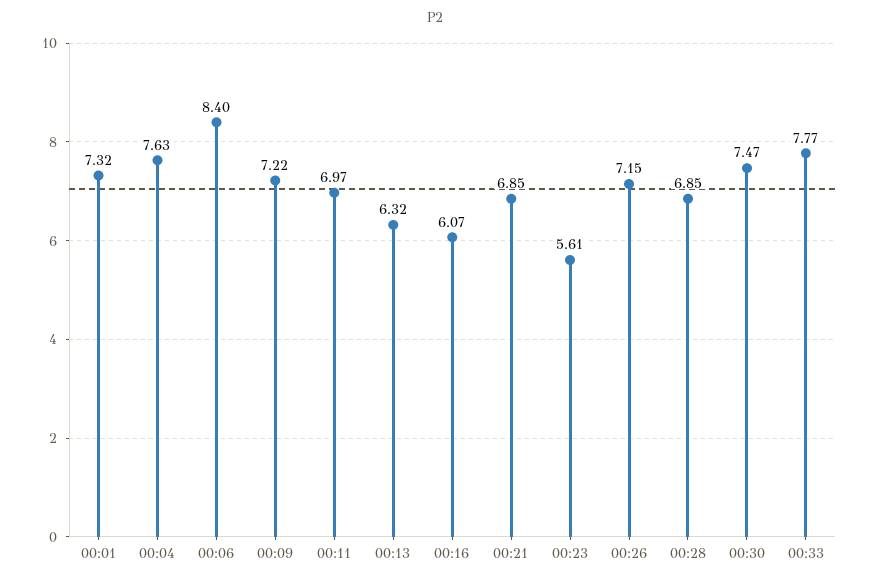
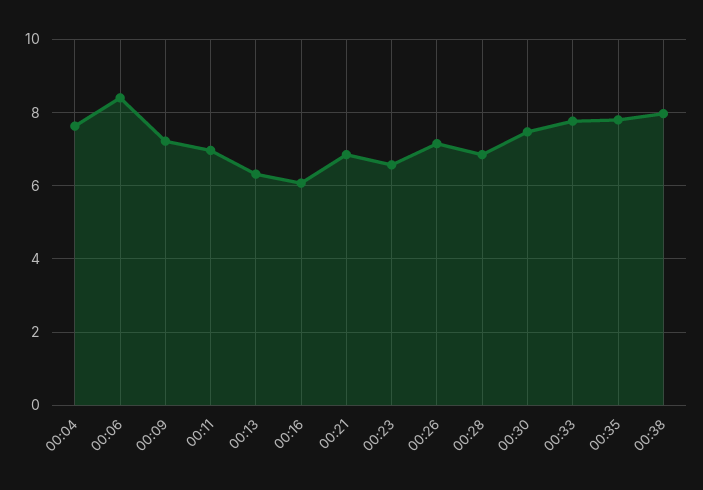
00:01: 7.32 -> none
00:23: 5.61 -> 6.6
00:35: none -> 7.8
00:38: none -> 8

